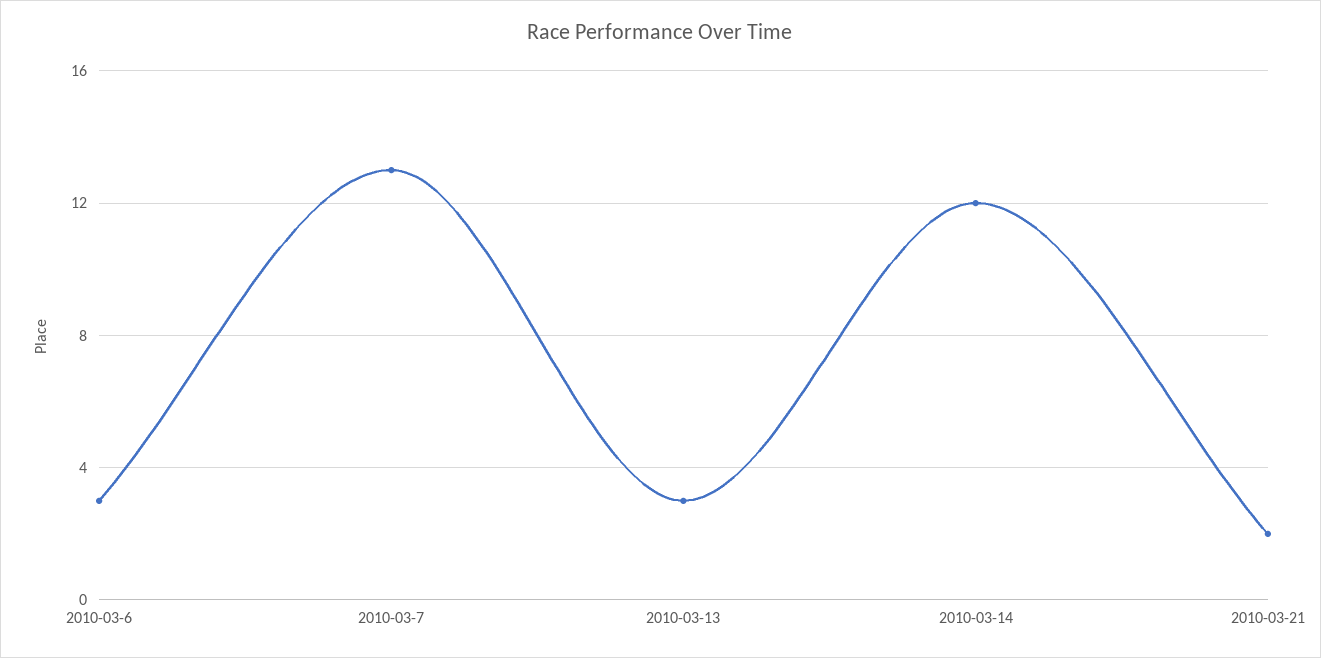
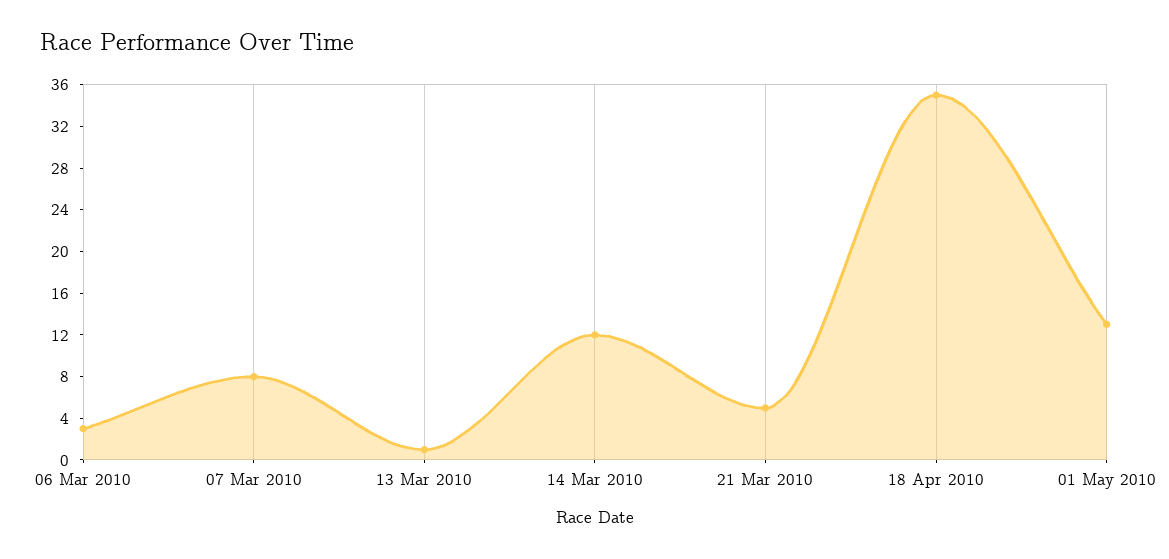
2010-03-7: 13 -> 8
2010-03-13: 3 -> 1
2010-03-21: 2 -> 5
18 Apr 2010: none -> 35
01 May 2010: none -> 13

